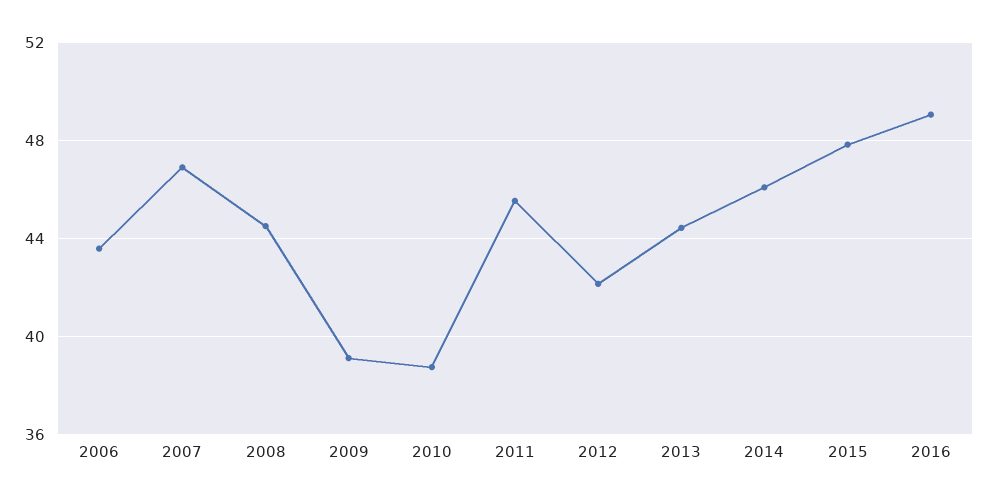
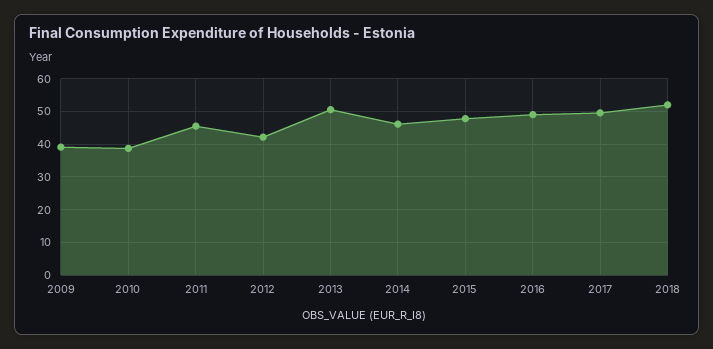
2006: 43.5 -> none
2007: 47 -> none
2008: 44.5 -> none
2013: 44.5 -> 50
2017: none -> 50
2018: none -> 52

